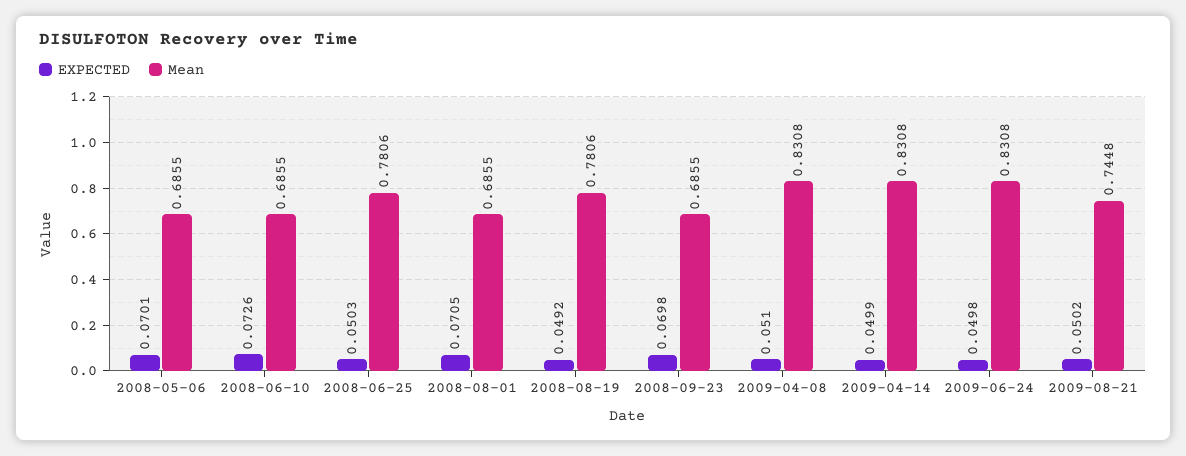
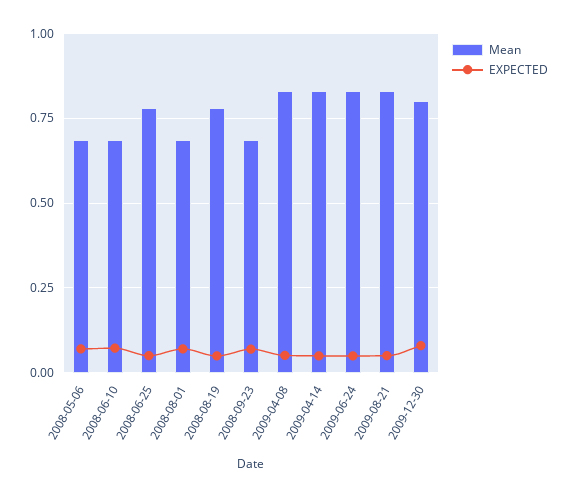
Mean, 2009-08-21: 0.7448 -> 0.825
Mean, 2009-12-30: none -> 0.8
EXPECTED, 2009-12-30: none -> 0.075

